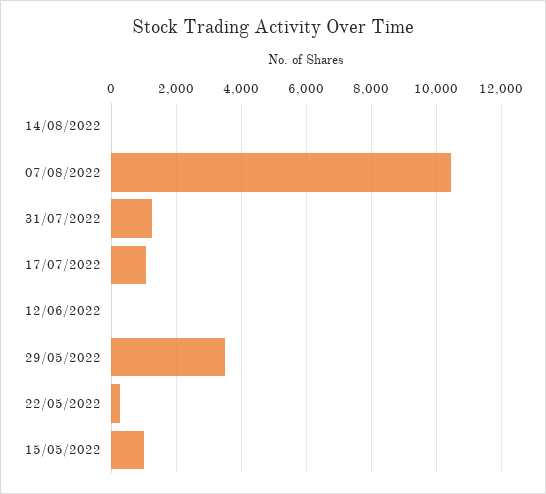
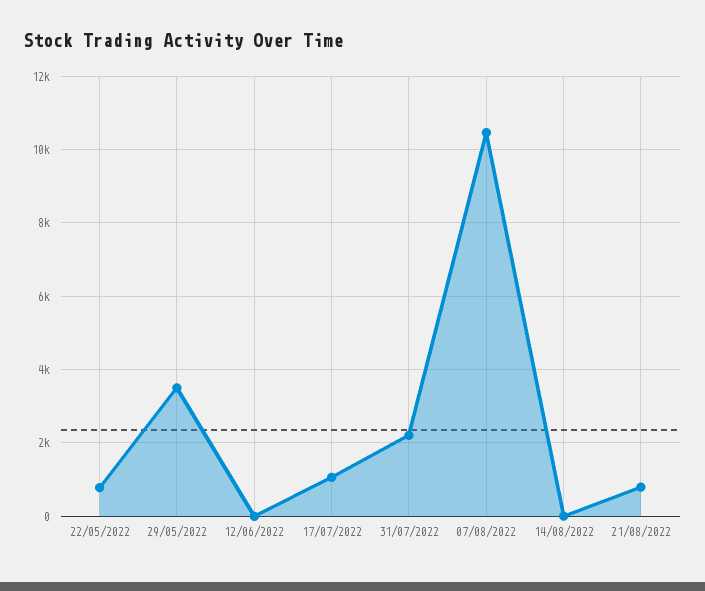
31/07/2022: 1200 -> 2200
22/05/2022: 200 -> 800
15/05/2022: 1000 -> none
21/08/2022: none -> 800

